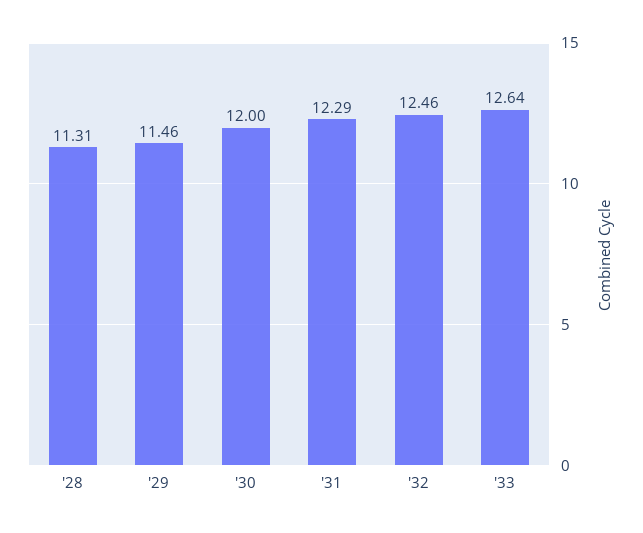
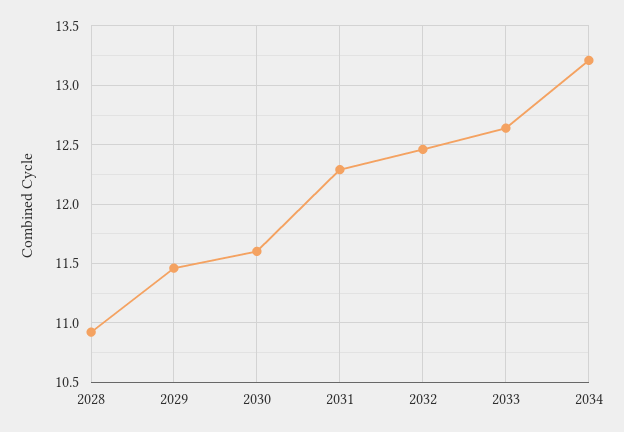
'28: 11.31 -> 10.9
'30: 12 -> 11.6
2034: none -> 13.2

